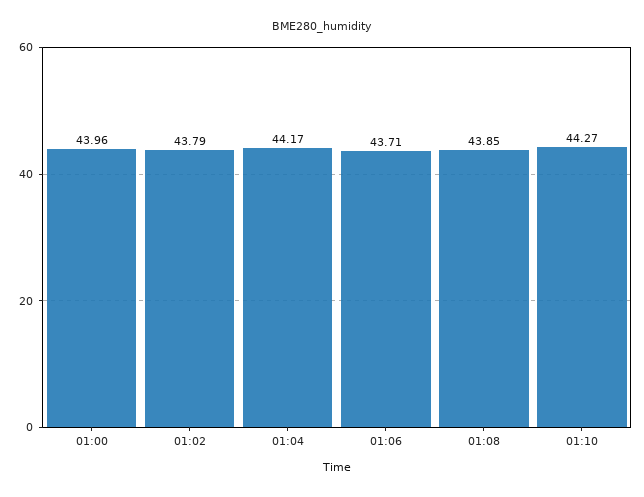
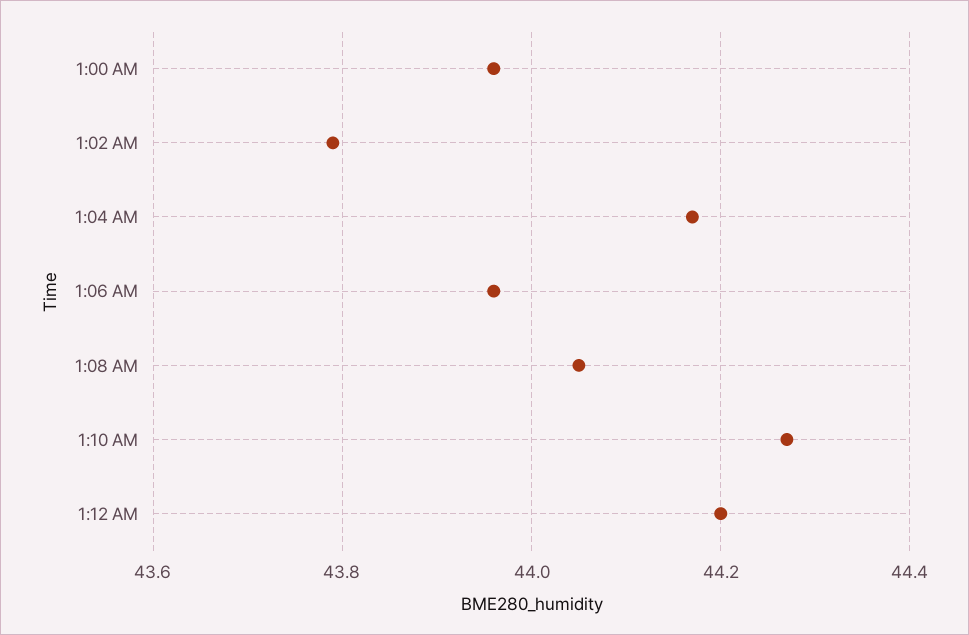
01:06: 43.71 -> 43.95
01:08: 43.85 -> 44.05
1:12 AM: none -> 44.2

